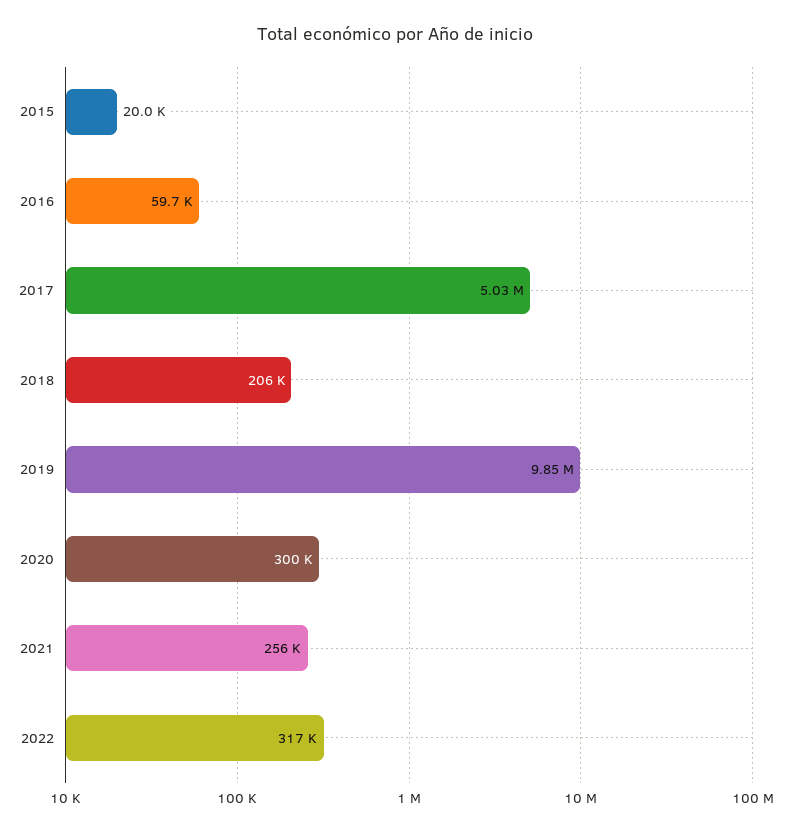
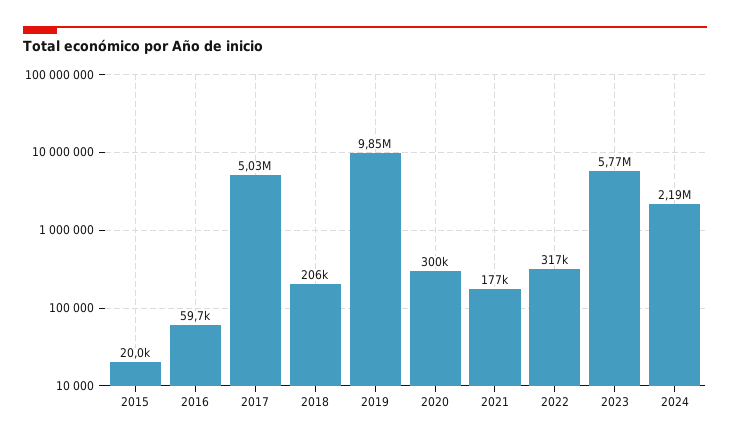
2021: 256000 -> 177000
2023: none -> 5770000
2024: none -> 2190000

